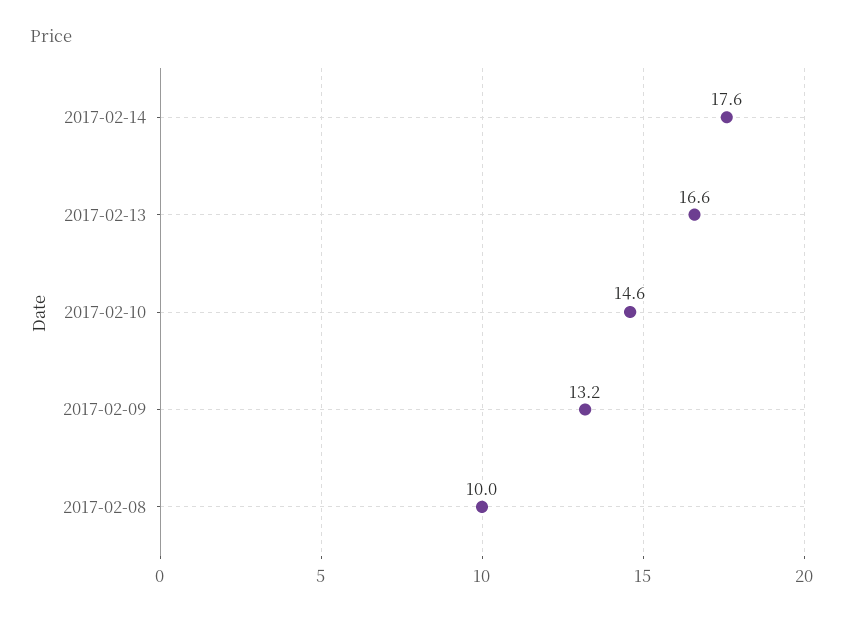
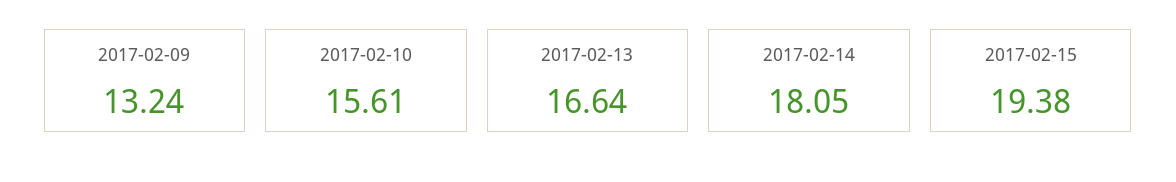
2017-02-14: 17.6 -> 18.05
2017-02-10: 14.6 -> 15.61
2017-02-08: 10 -> none
2017-02-15: none -> 19.38

